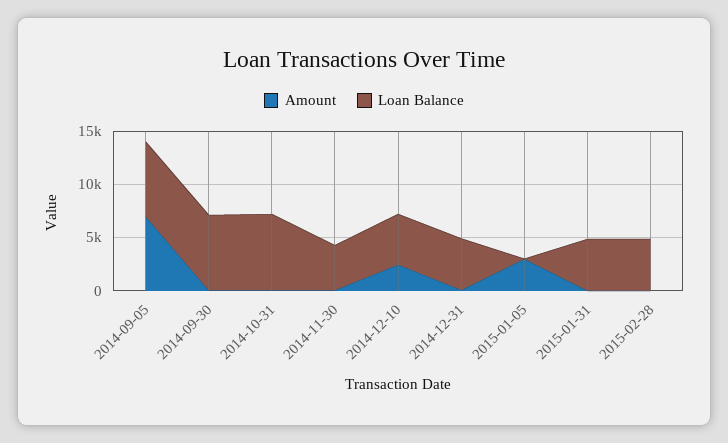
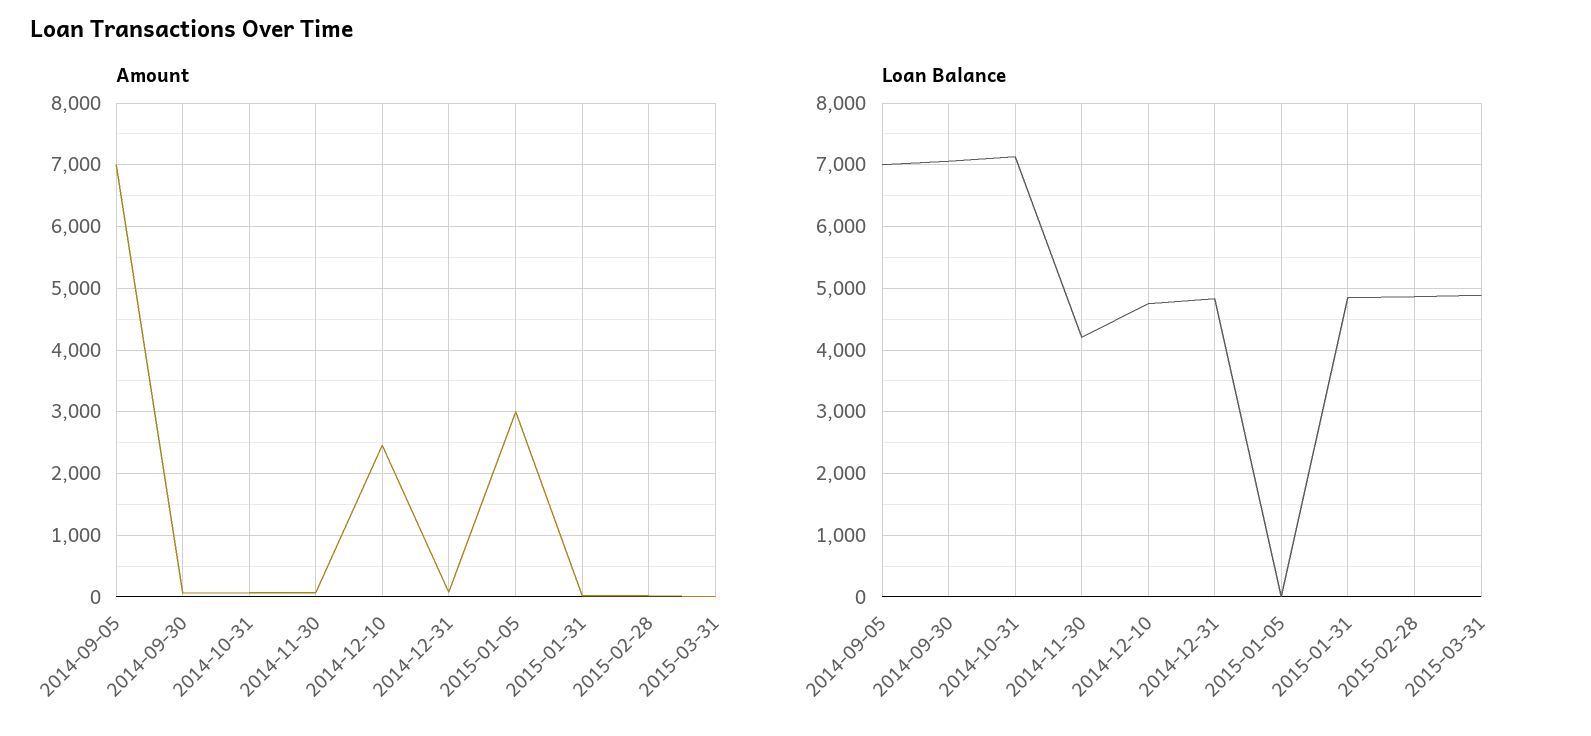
Amount, 2015-03-31: none -> 0
Loan Balance, 2015-03-31: none -> 4900

